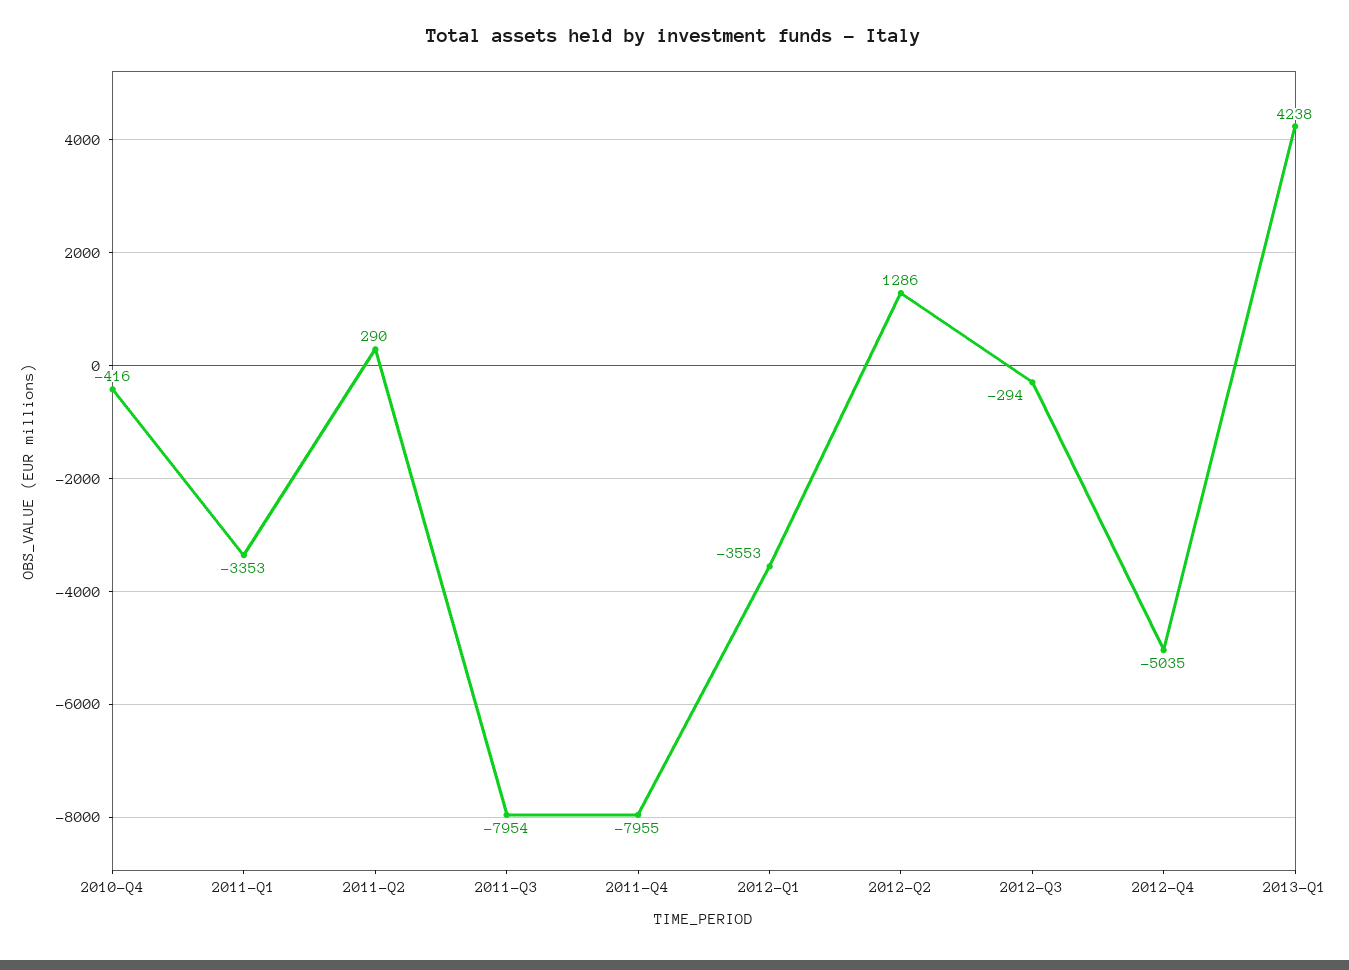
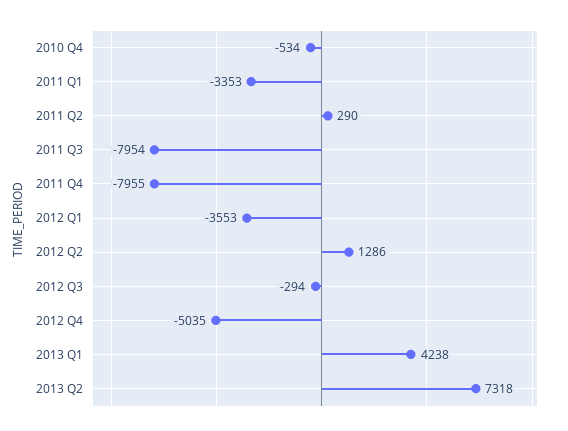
2010-Q4: -416 -> -534
2013 Q2: none -> 7318

